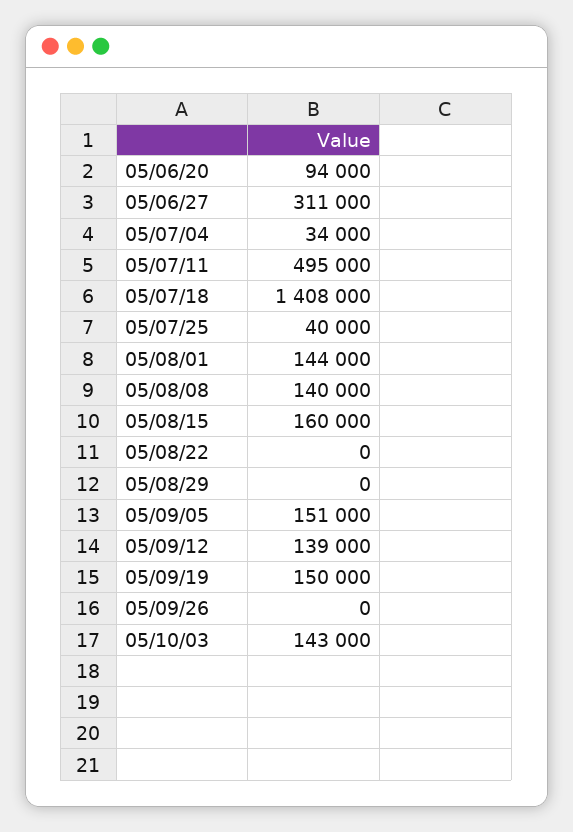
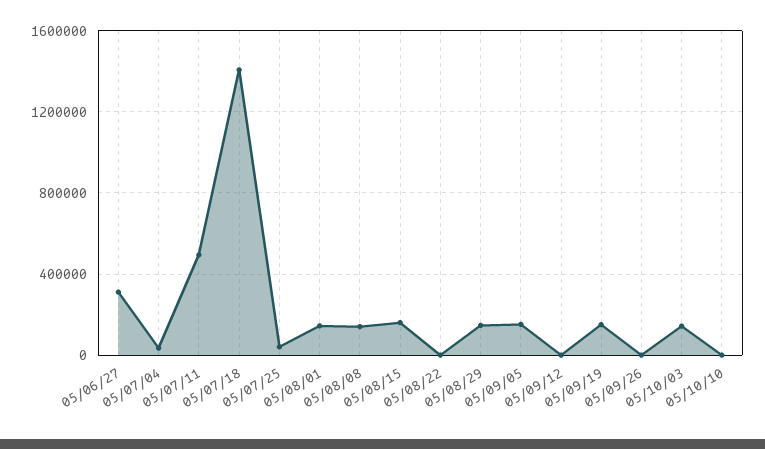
05/06/20: 94000 -> none
05/08/29: 0 -> 150000
05/09/12: 139000 -> 0
05/10/10: none -> 0

